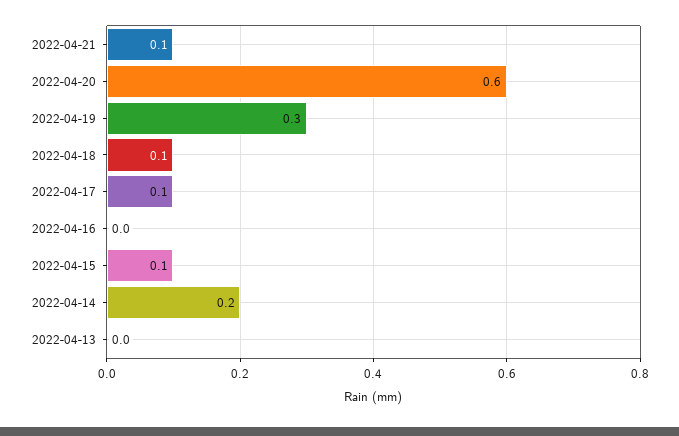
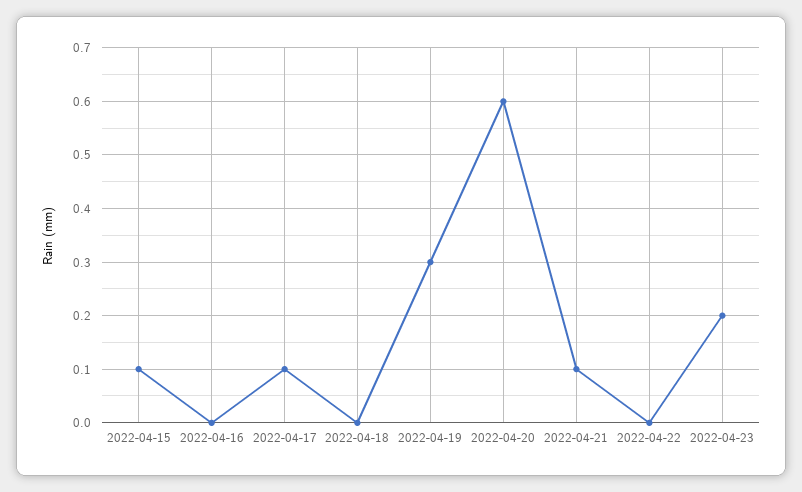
2022-04-18: 0.1 -> 0
2022-04-14: 0.2 -> none
2022-04-13: 0 -> none
2022-04-22: none -> 0
2022-04-23: none -> 0.2

